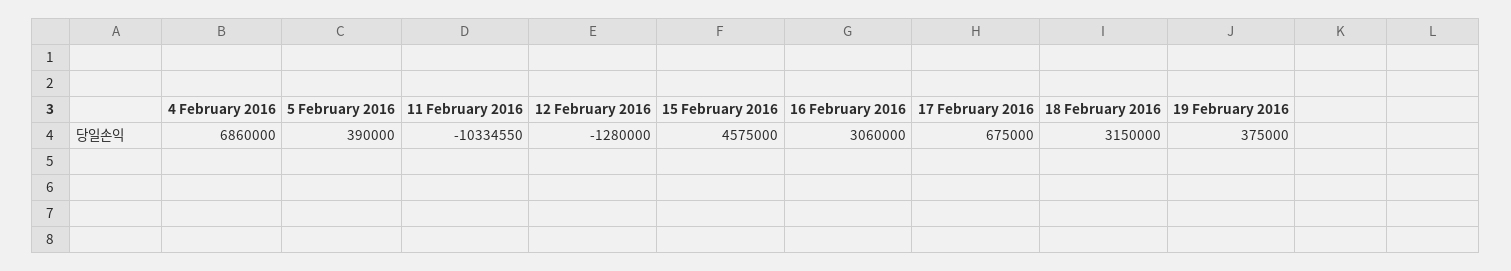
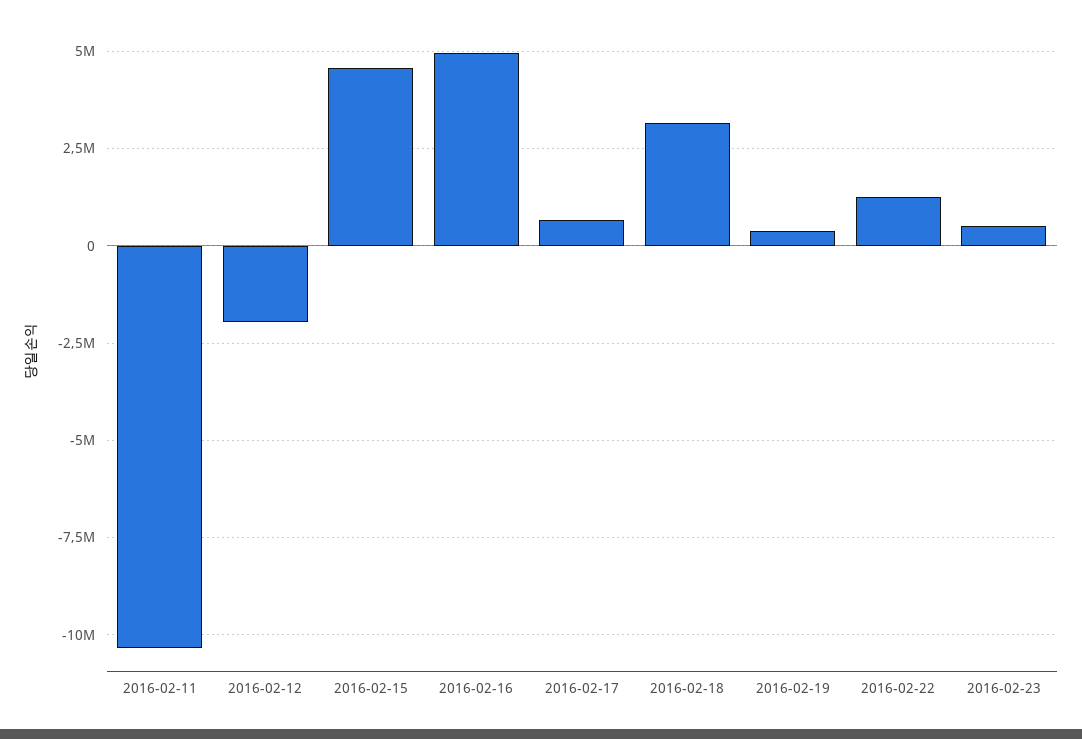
4 February 2016: 6860000 -> none
5 February 2016: 390000 -> none
12 February 2016: -1280000 -> -2000000
16 February 2016: 3060000 -> 5000000
2016-02-22: none -> 1250000
2016-02-23: none -> 500000

